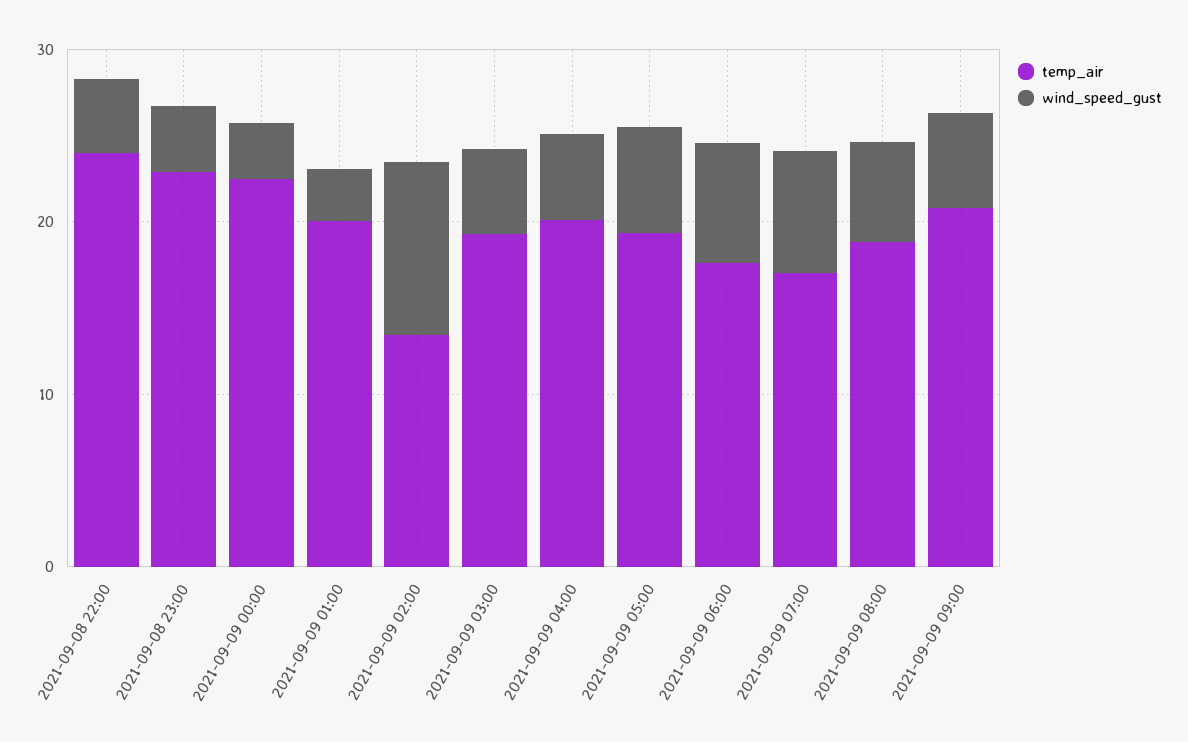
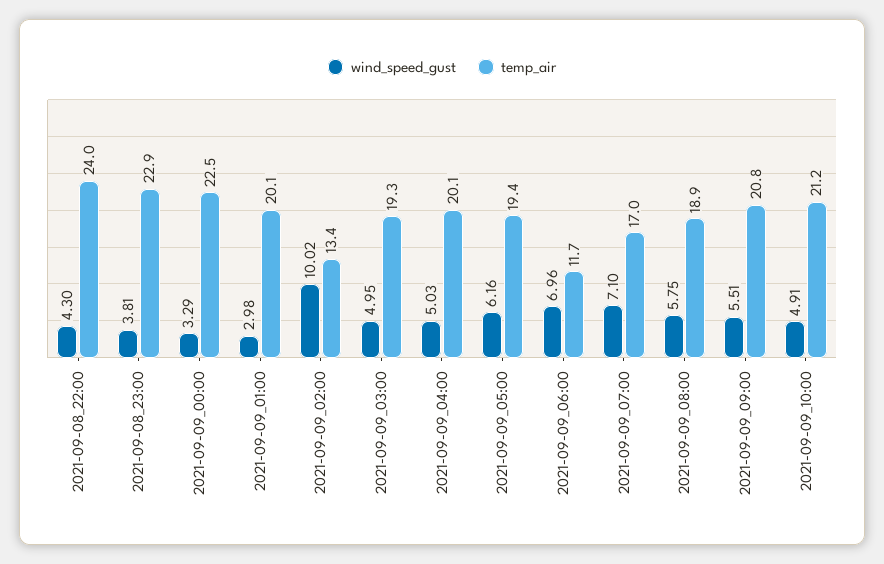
temp_air, 2021-09-09 06:00: 18 -> 11.7
wind_speed_gust, 2021-09-09_10:00: none -> 4.91
temp_air, 2021-09-09_10:00: none -> 21.2

